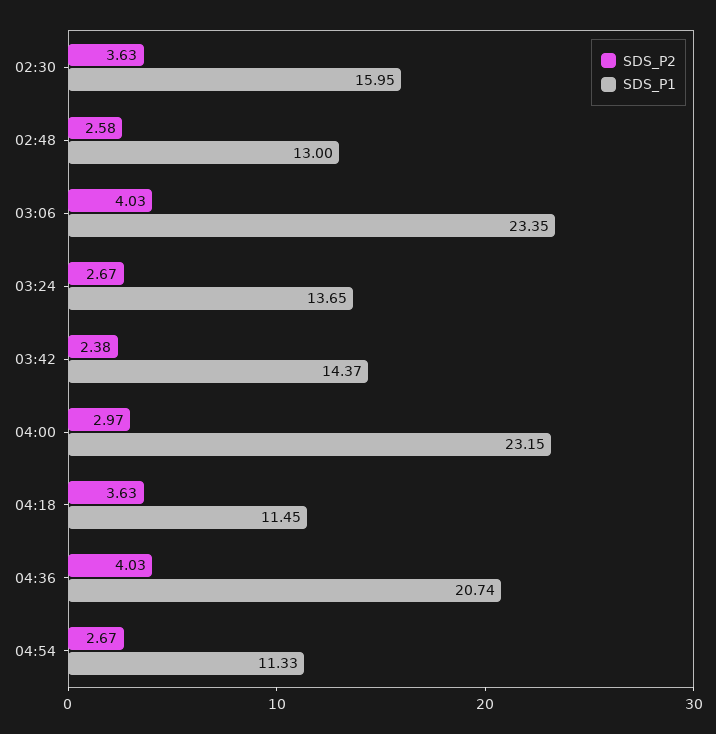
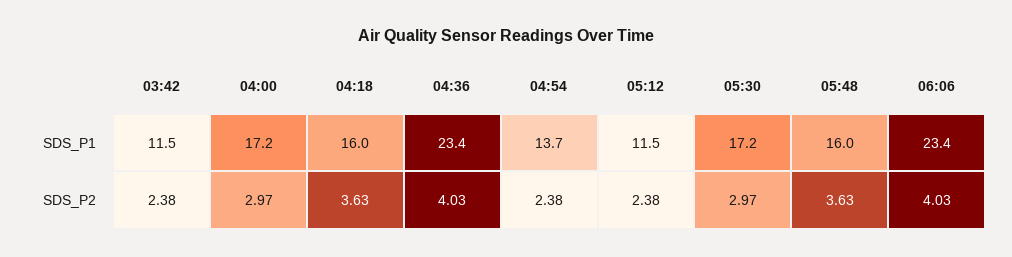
SDS_P2, 02:30: 3.63 -> none
SDS_P1, 02:30: 15.95 -> none
SDS_P2, 02:48: 2.58 -> none
SDS_P1, 02:48: 13 -> none
SDS_P2, 03:06: 4.03 -> none
SDS_P1, 03:06: 23.35 -> none
SDS_P2, 03:24: 2.67 -> none
SDS_P1, 03:24: 13.65 -> none
SDS_P1, 03:42: 14.37 -> 11.5
SDS_P1, 04:00: 23.15 -> 17.2
SDS_P1, 04:18: 11.45 -> 16
SDS_P1, 04:36: 20.74 -> 23.4
SDS_P2, 04:54: 2.67 -> 2.38
SDS_P1, 04:54: 11.33 -> 13.7
SDS_P1, 05:12: none -> 11.5
SDS_P1, 05:30: none -> 17.2
SDS_P1, 05:48: none -> 16
SDS_P1, 06:06: none -> 23.4
SDS_P2, 05:12: none -> 2.38
SDS_P2, 05:30: none -> 2.97
SDS_P2, 05:48: none -> 3.63
SDS_P2, 06:06: none -> 4.03

